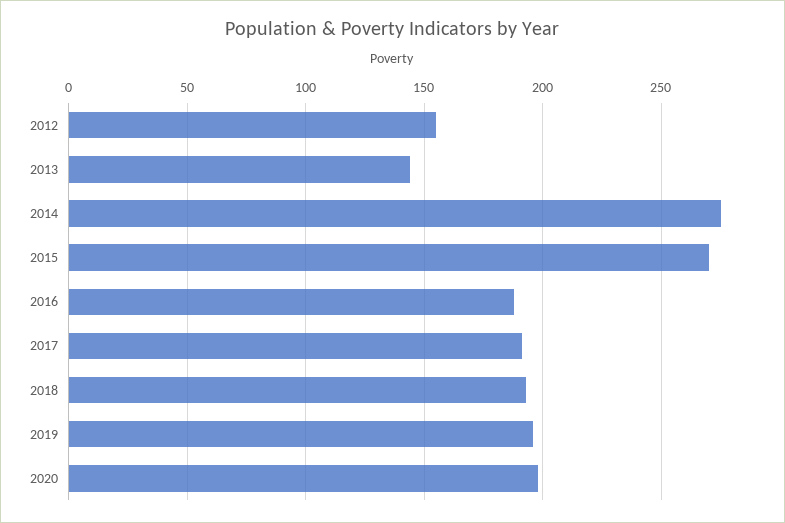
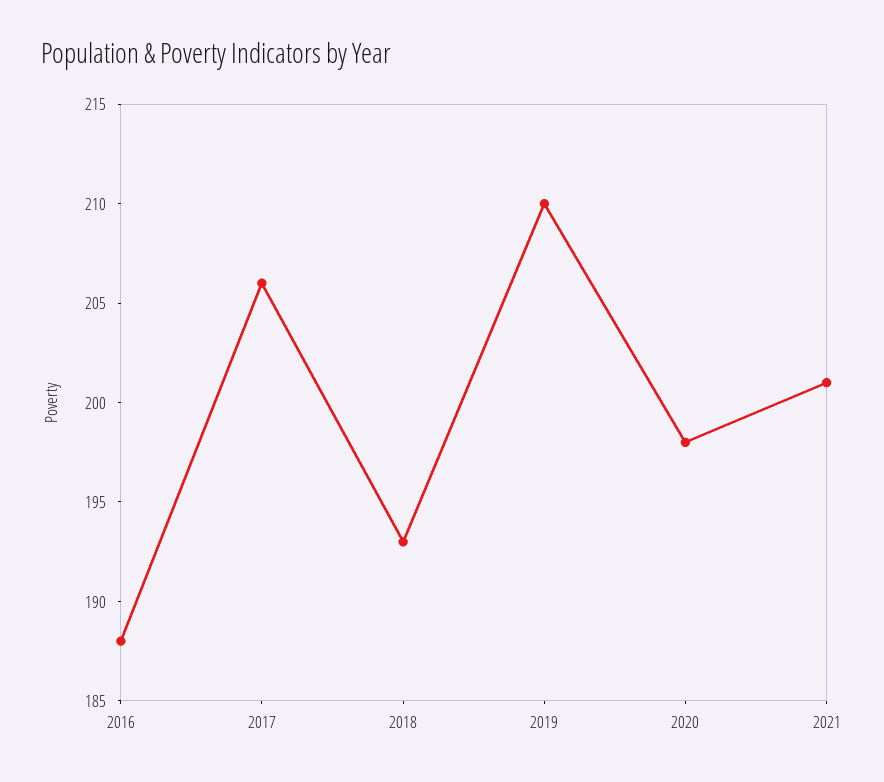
2012: 155 -> none
2013: 145 -> none
2014: 275 -> none
2015: 270 -> none
2017: 190 -> 206
2019: 195 -> 210
2021: none -> 201

